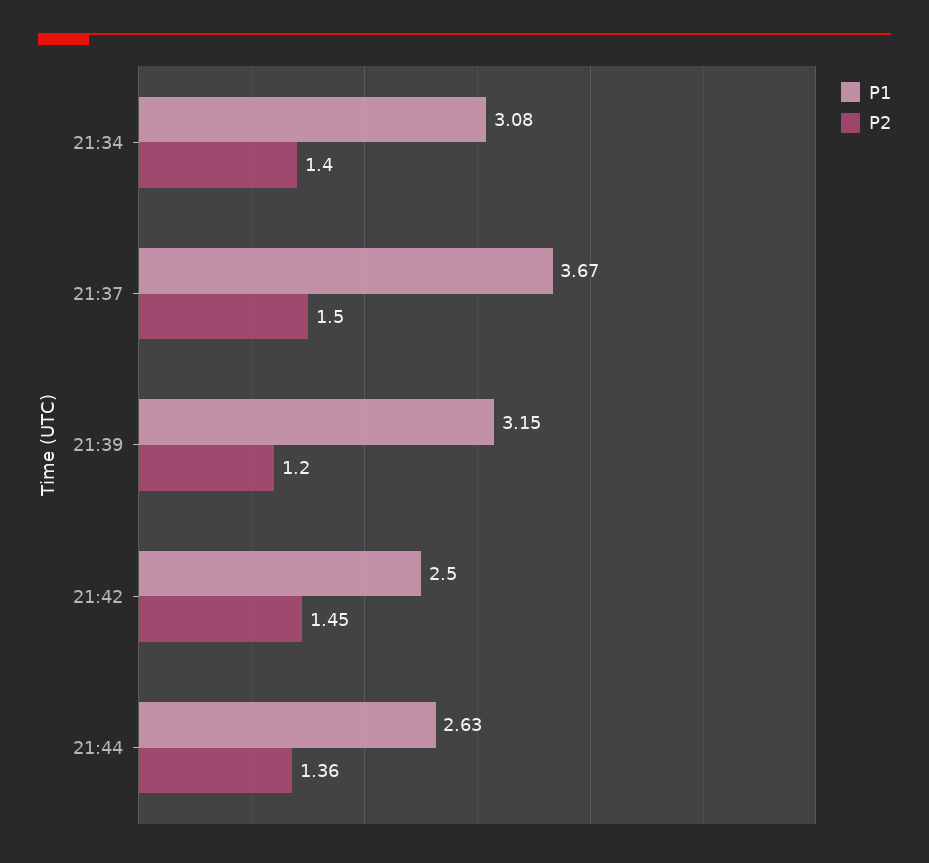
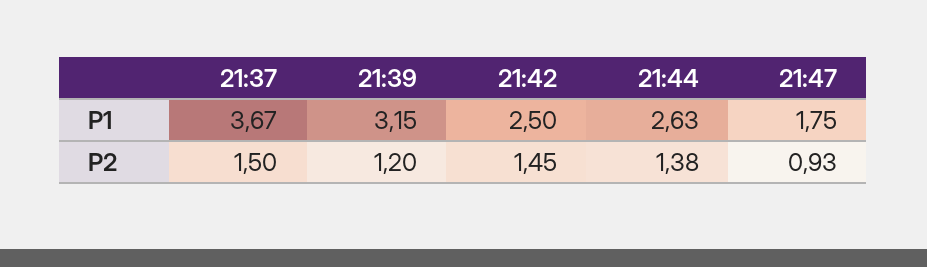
P1, 21:34: 3.08 -> none
P2, 21:34: 1.4 -> none
P2, 21:44: 1.36 -> 1.38
P1, 21:47: none -> 1.75
P2, 21:47: none -> 0.93

